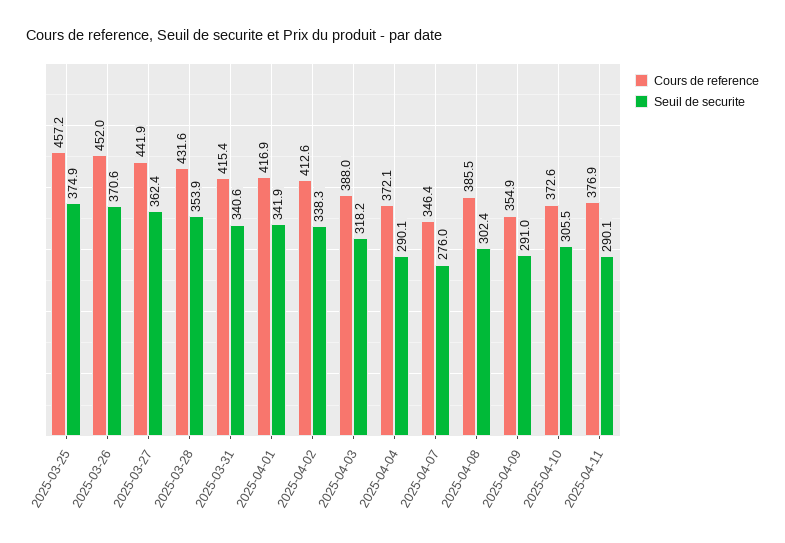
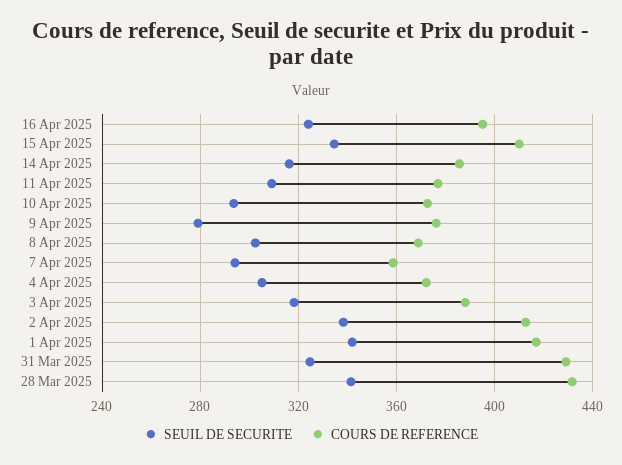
Cours de reference, 2025-03-25: 457.2 -> none
Seuil de securite, 2025-03-25: 374.9 -> none
Cours de reference, 2025-03-26: 452 -> none
Seuil de securite, 2025-03-26: 370.6 -> none
Cours de reference, 2025-03-27: 441.9 -> none
Seuil de securite, 2025-03-27: 362.4 -> none
Seuil de securite, 2025-03-28: 353.9 -> 340
Cours de reference, 2025-03-31: 415.4 -> 430
Seuil de securite, 2025-03-31: 340.6 -> 325
Seuil de securite, 2025-04-04: 290.1 -> 305
Cours de reference, 2025-04-07: 346.4 -> 360
Seuil de securite, 2025-04-07: 276 -> 295
Cours de reference, 2025-04-08: 385.5 -> 370
Cours de reference, 2025-04-09: 354.9 -> 375
Seuil de securite, 2025-04-09: 291 -> 280
Seuil de securite, 2025-04-10: 305.5 -> 295
Seuil de securite, 2025-04-11: 290.1 -> 310
Seuil de securite, 16 Apr 2025: none -> 325
Cours de reference, 16 Apr 2025: none -> 395
Seuil de securite, 15 Apr 2025: none -> 335
Cours de reference, 15 Apr 2025: none -> 410
Seuil de securite, 14 Apr 2025: none -> 315
Cours de reference, 14 Apr 2025: none -> 385

